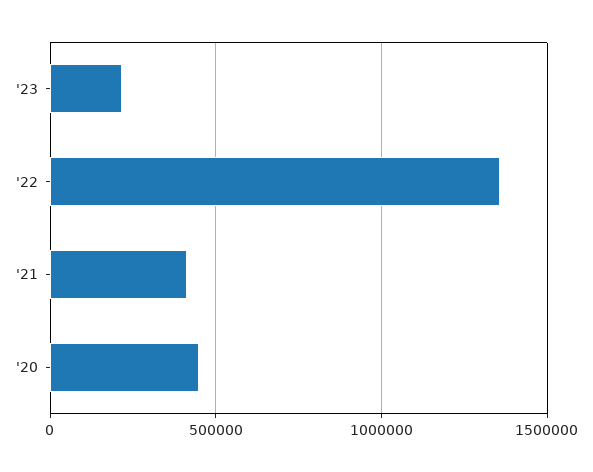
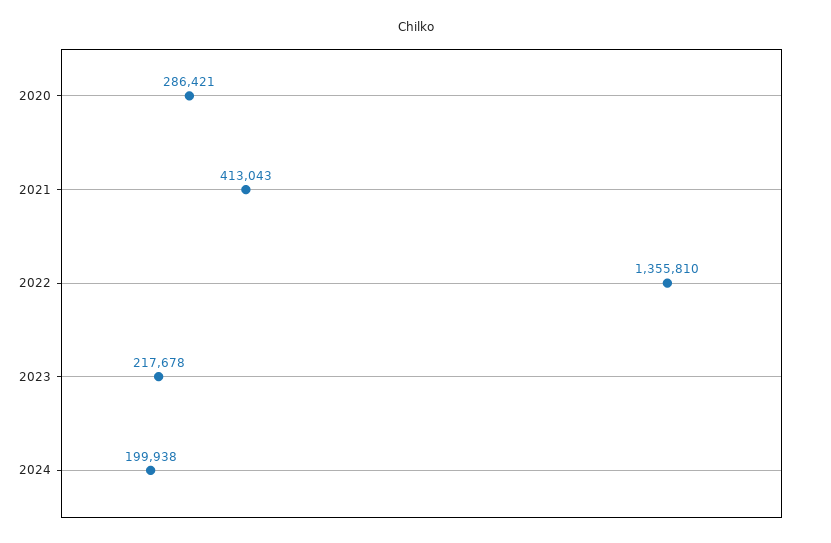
'20: 450000 -> 286421
2024: none -> 199938

